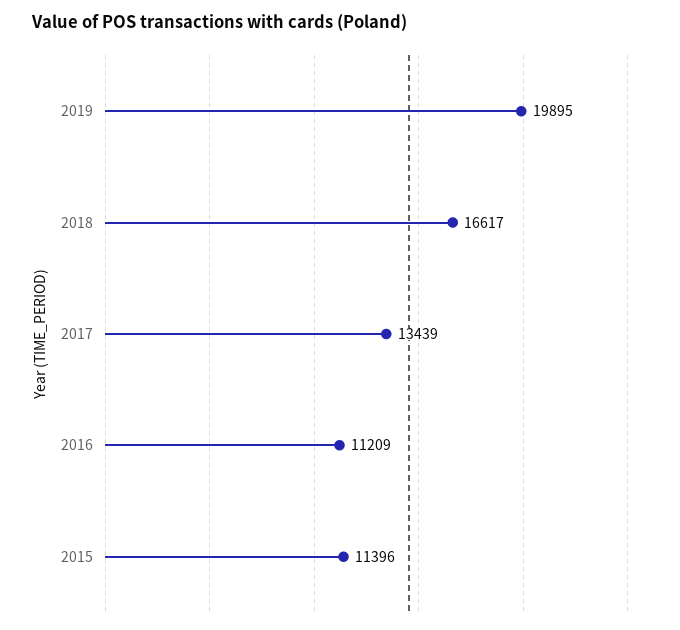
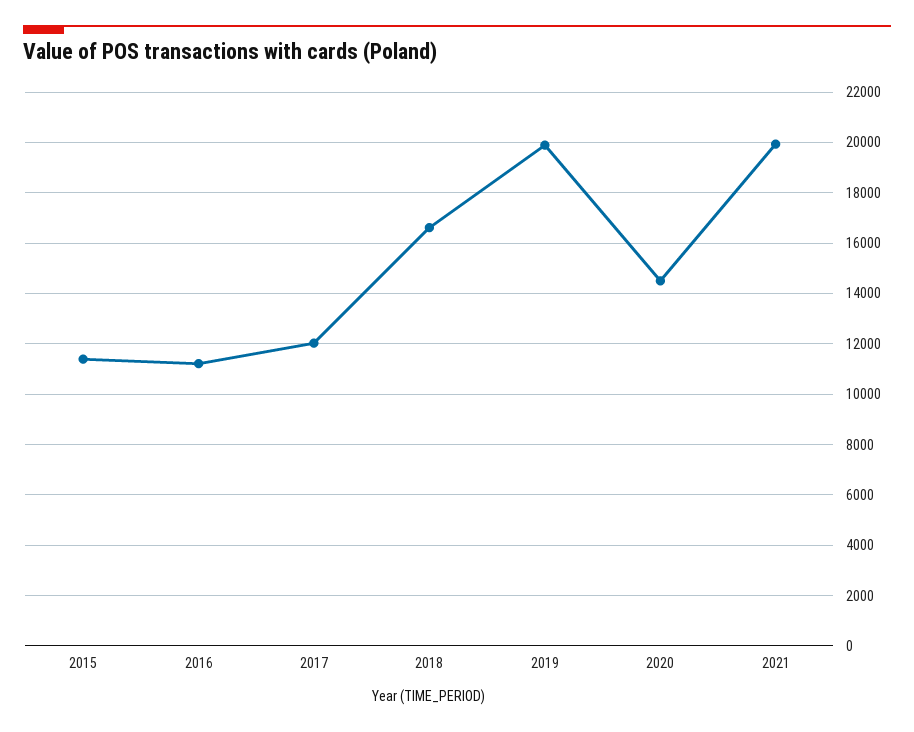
2017: 13439 -> 12000
2020: none -> 14500
2021: none -> 20000

